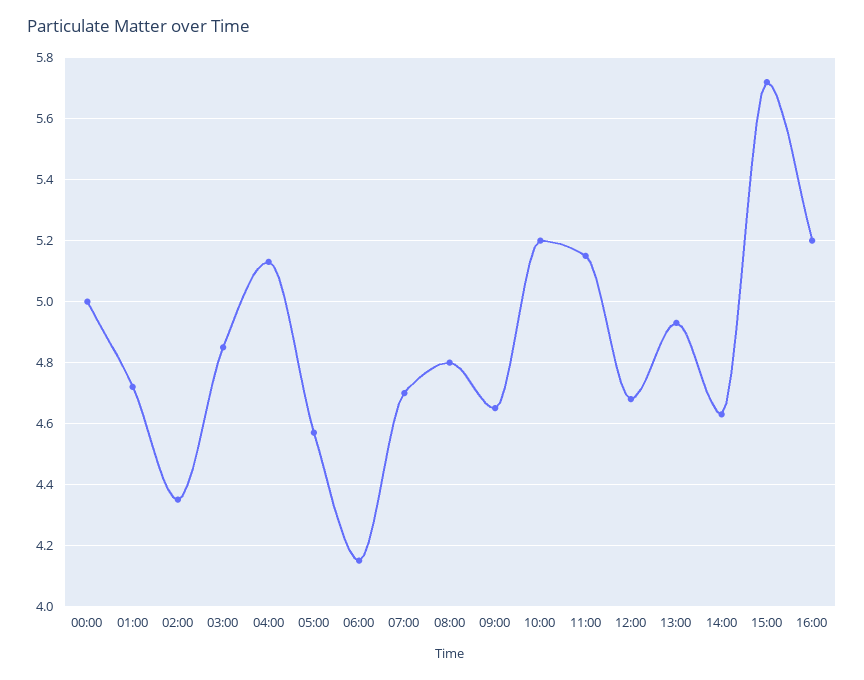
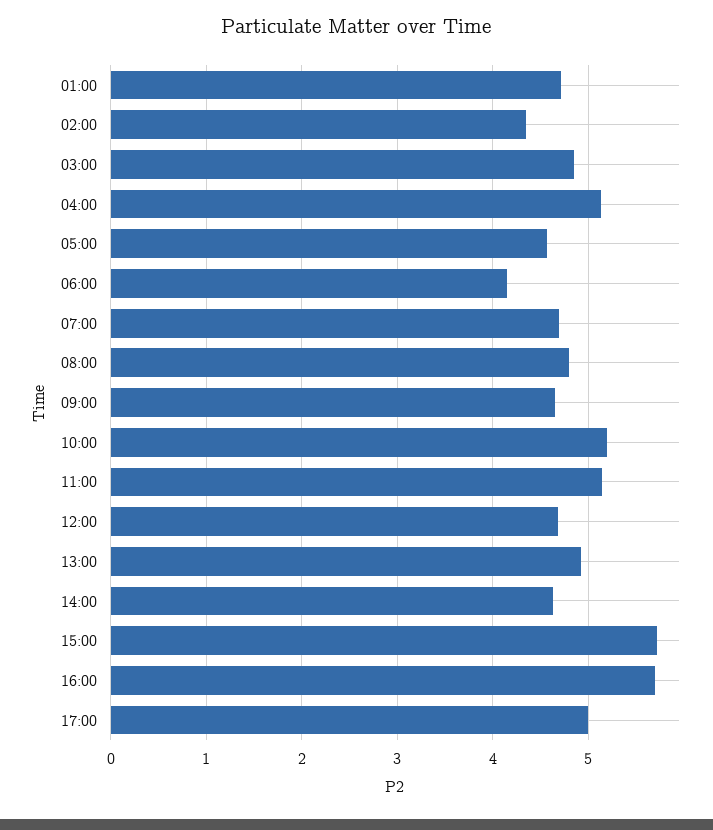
00:00: 5 -> none
16:00: 5.2 -> 5.7
17:00: none -> 5

